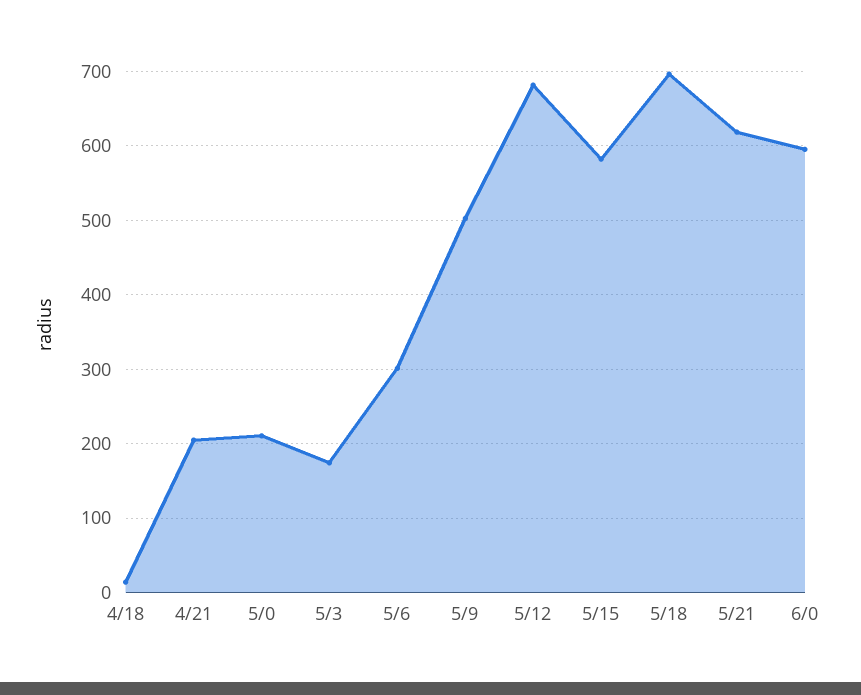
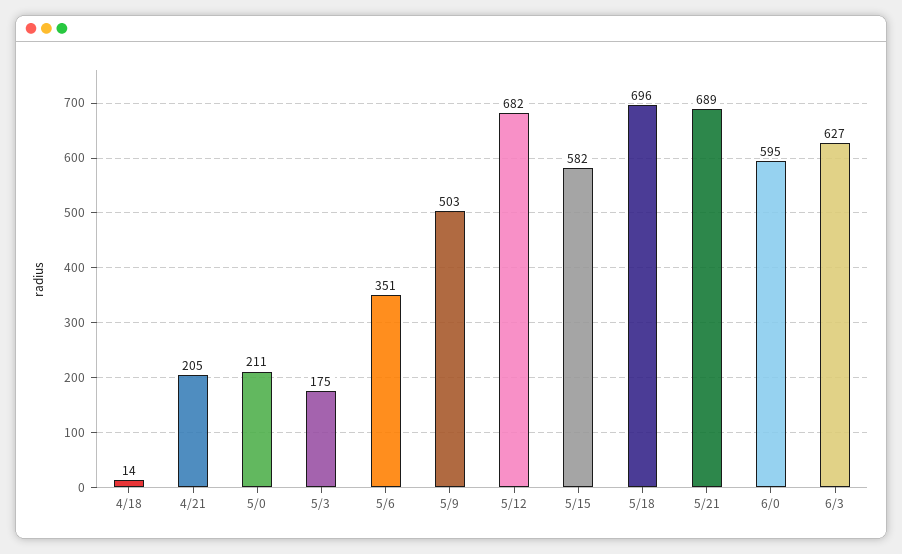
5/6: 300 -> 351
5/21: 620 -> 689
6/3: none -> 627

